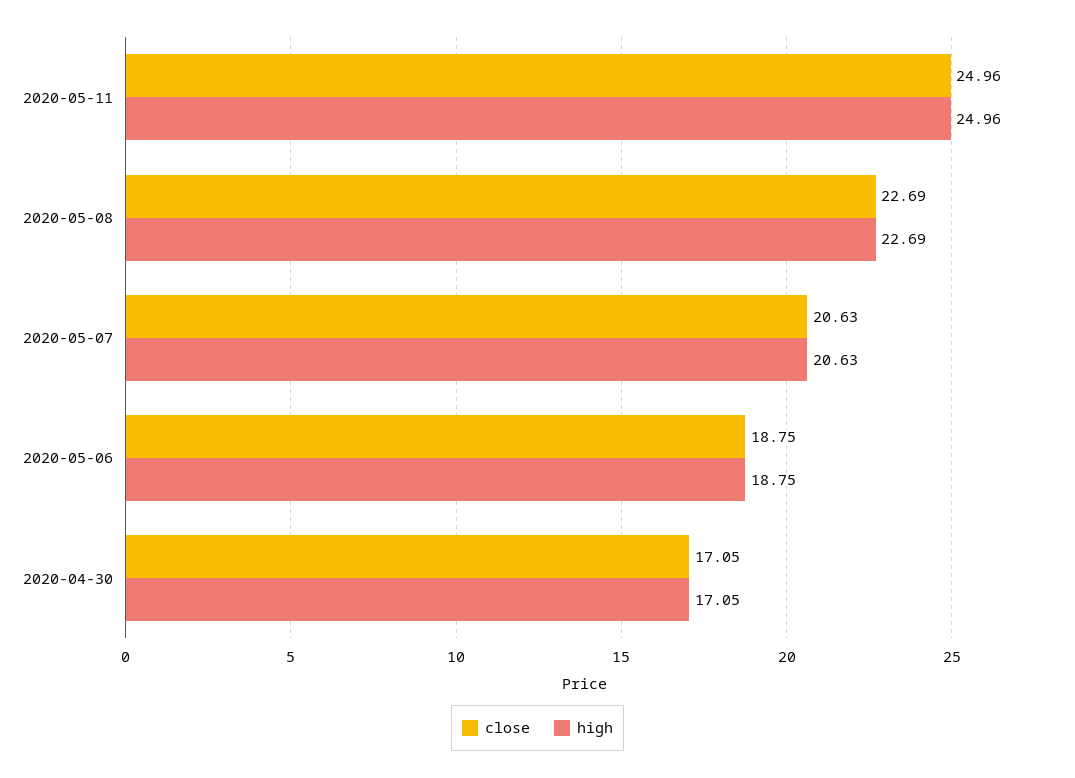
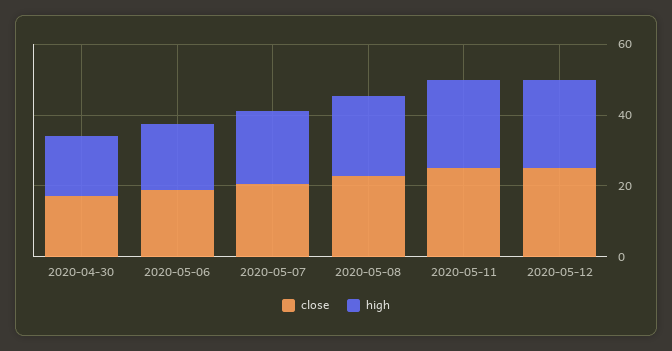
close, 2020-05-12: none -> 25
high, 2020-05-12: none -> 25

